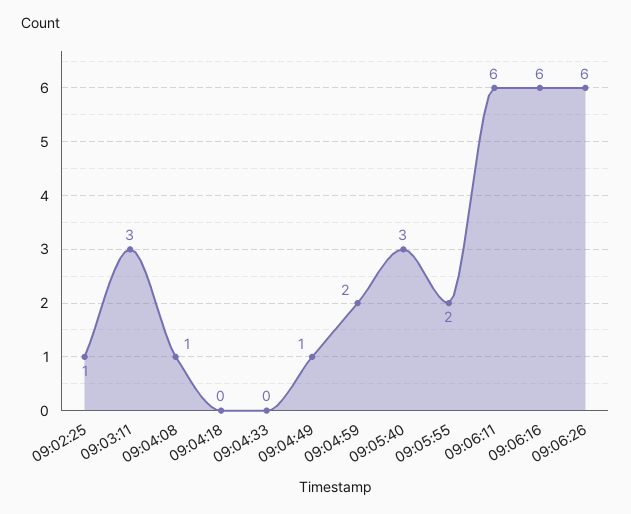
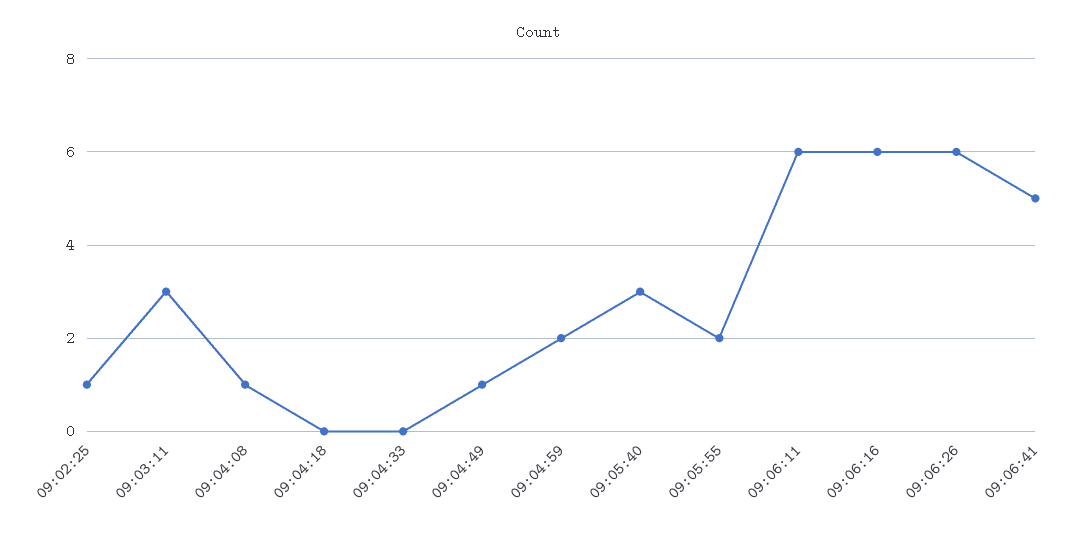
09:06:41: none -> 5

